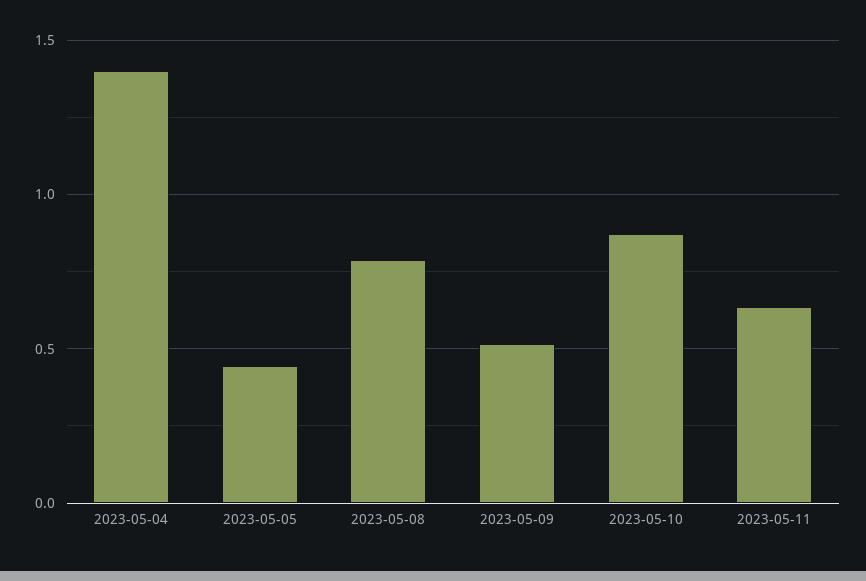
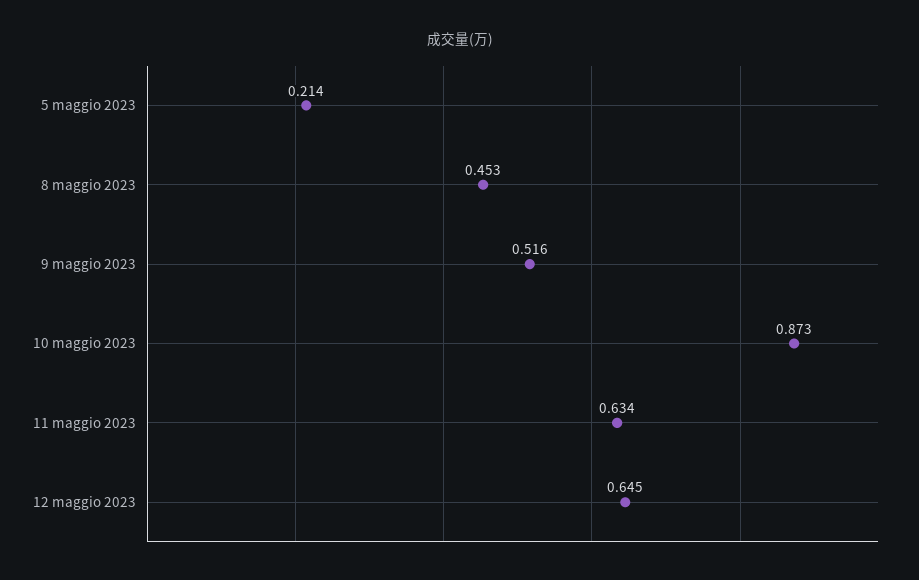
2023-05-04: 1.4 -> none
2023-05-05: 0.45 -> 0.214
2023-05-08: 0.8 -> 0.453
12 maggio 2023: none -> 0.645

